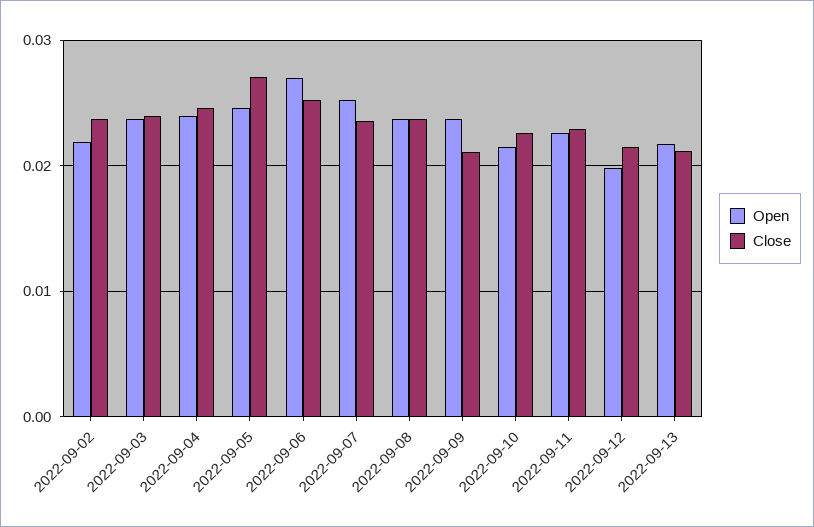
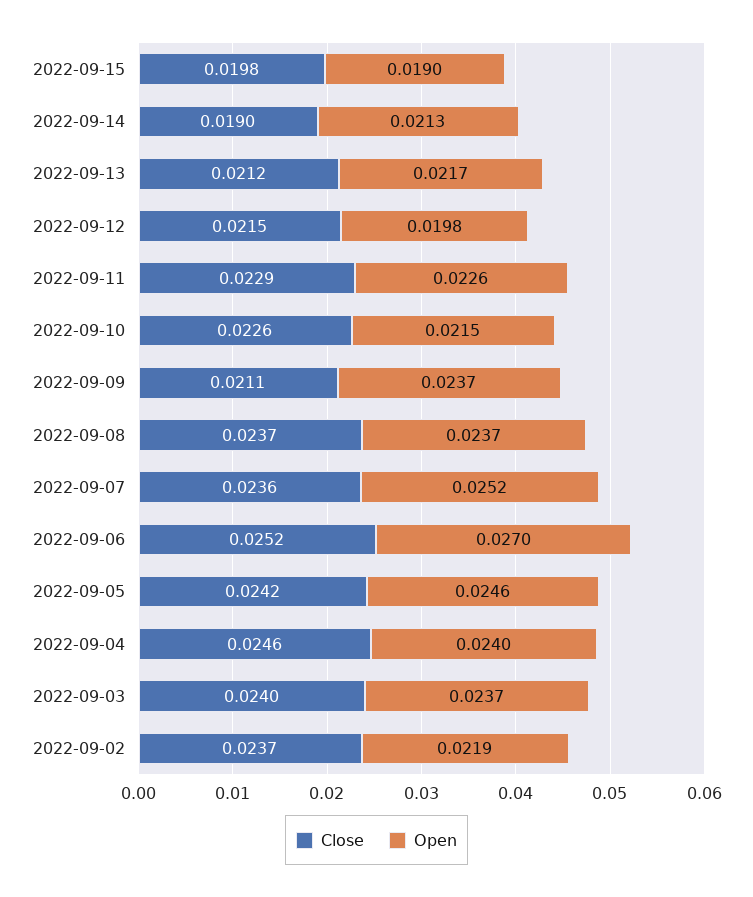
Close, 2022-09-05: 0.027 -> 0.0242
Close, 2022-09-15: none -> 0.0198
Open, 2022-09-15: none -> 0.019
Close, 2022-09-14: none -> 0.019
Open, 2022-09-14: none -> 0.0213

